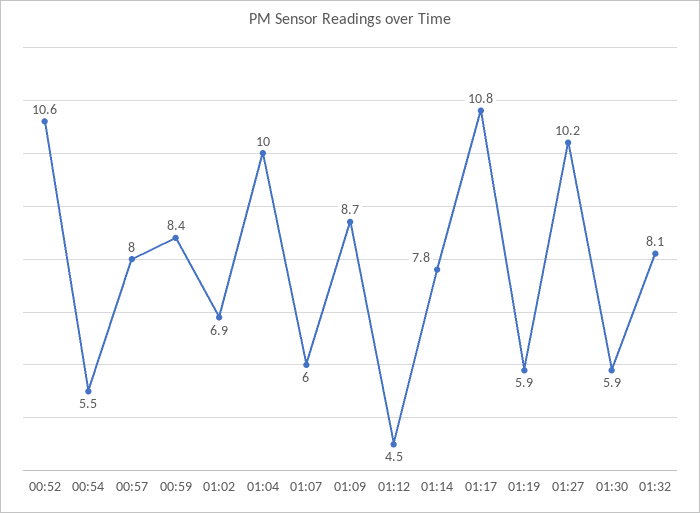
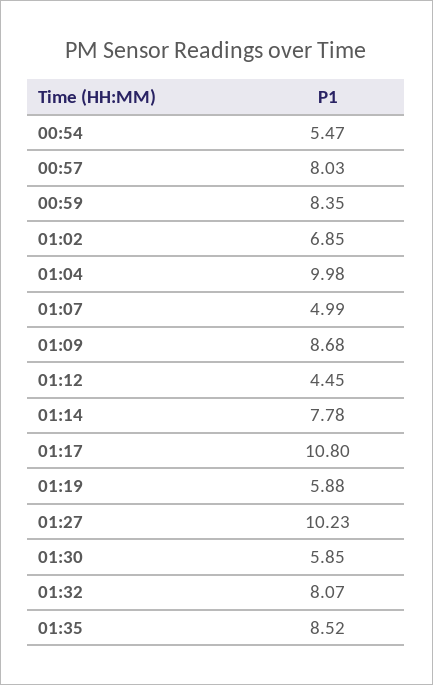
00:52: 10.6 -> none
01:07: 6 -> 4.99
01:35: none -> 8.52

